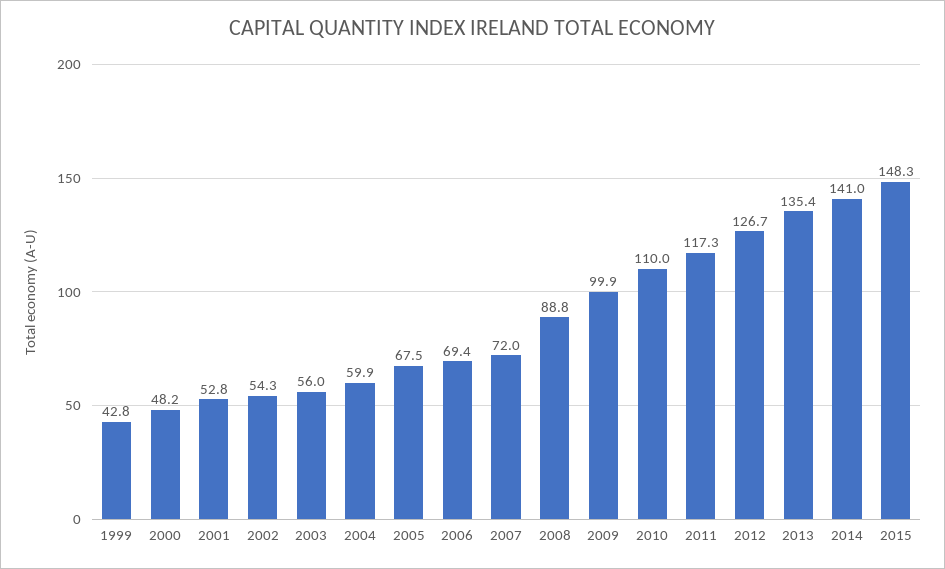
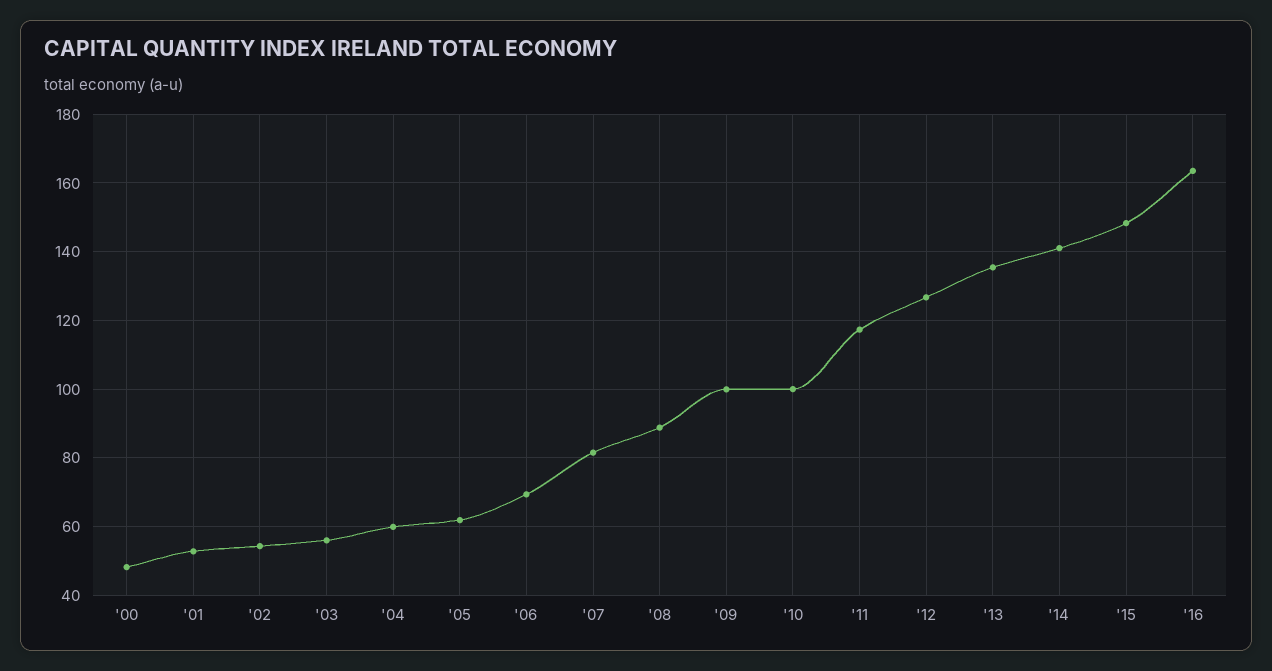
1999: 42.8 -> none
2005: 67.5 -> 62
2007: 72 -> 82
2010: 110 -> 100
'16: none -> 164

